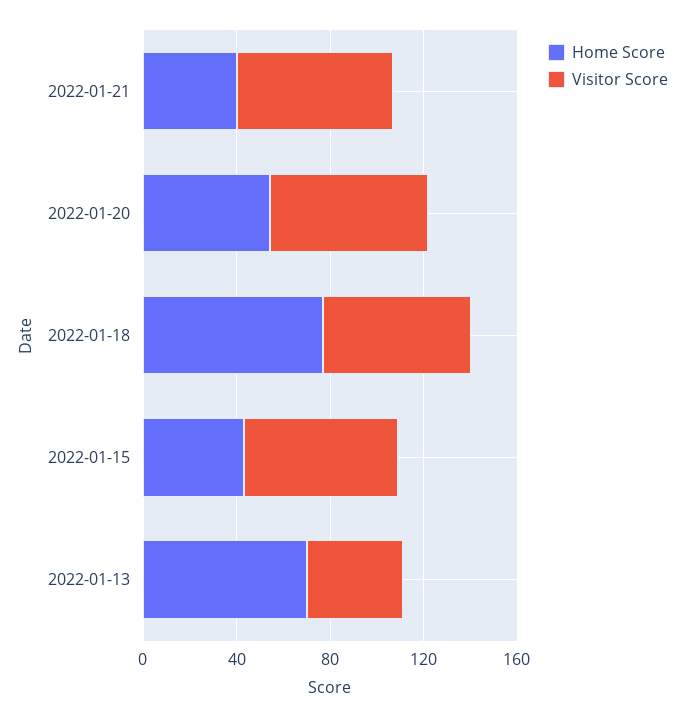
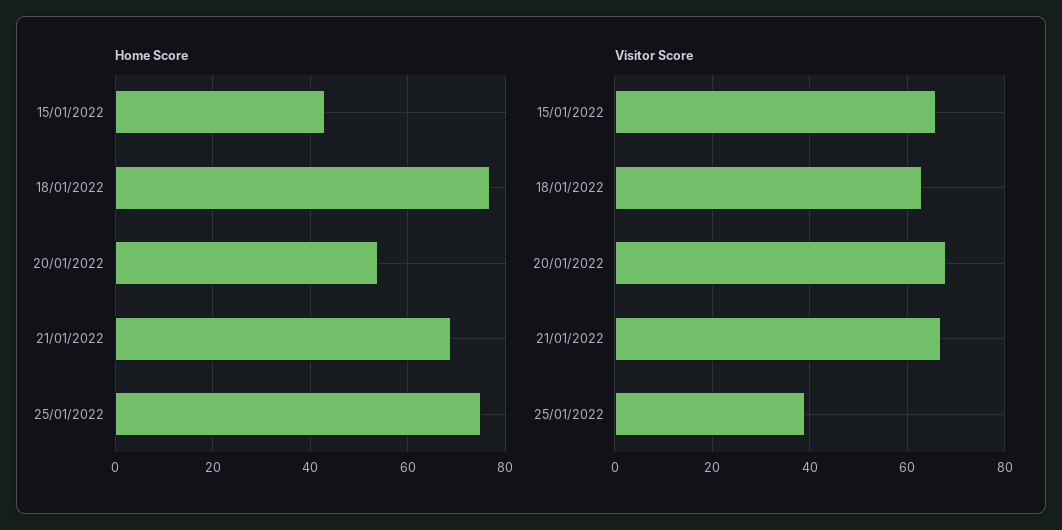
Home Score, 2022-01-21: 40 -> 70
Home Score, 2022-01-13: 70 -> none
Visitor Score, 2022-01-13: 40 -> none
Home Score, 25/01/2022: none -> 75
Visitor Score, 25/01/2022: none -> 40

